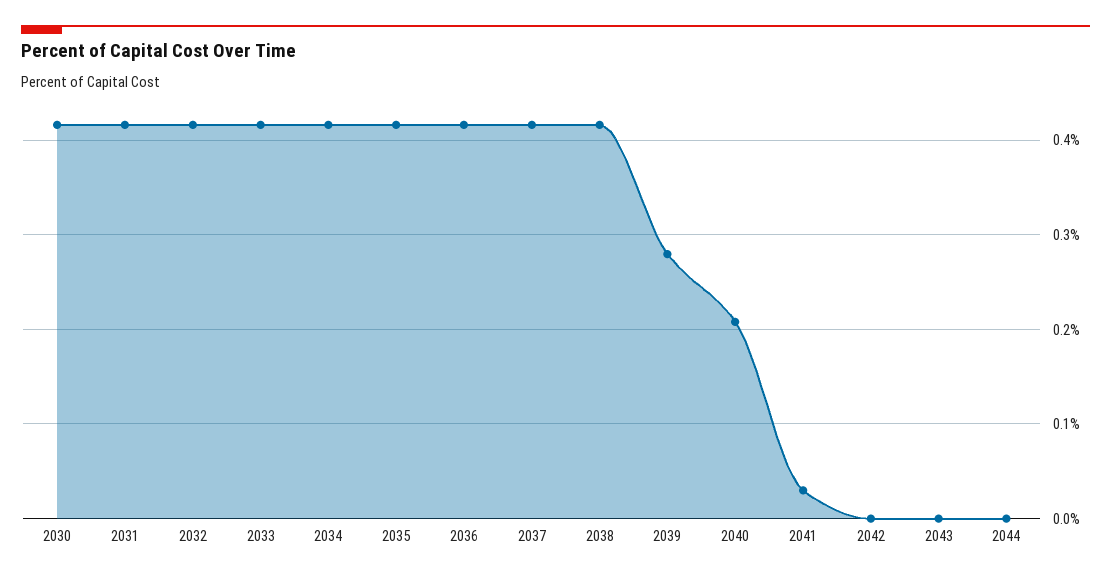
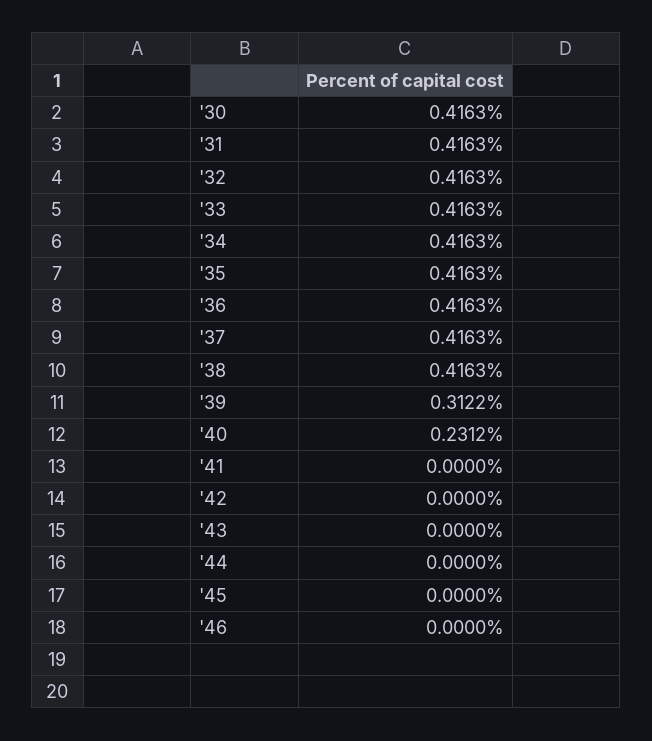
2039: 0.28 -> 0.3122
2040: 0.21 -> 0.2312
2041: 0.03 -> 0
'45: none -> 0
'46: none -> 0

